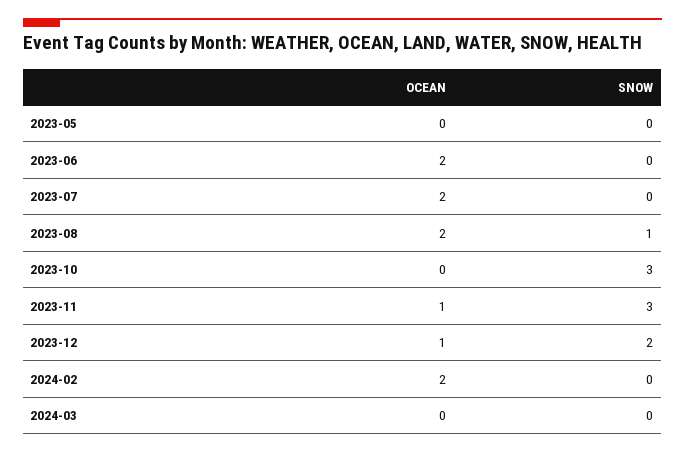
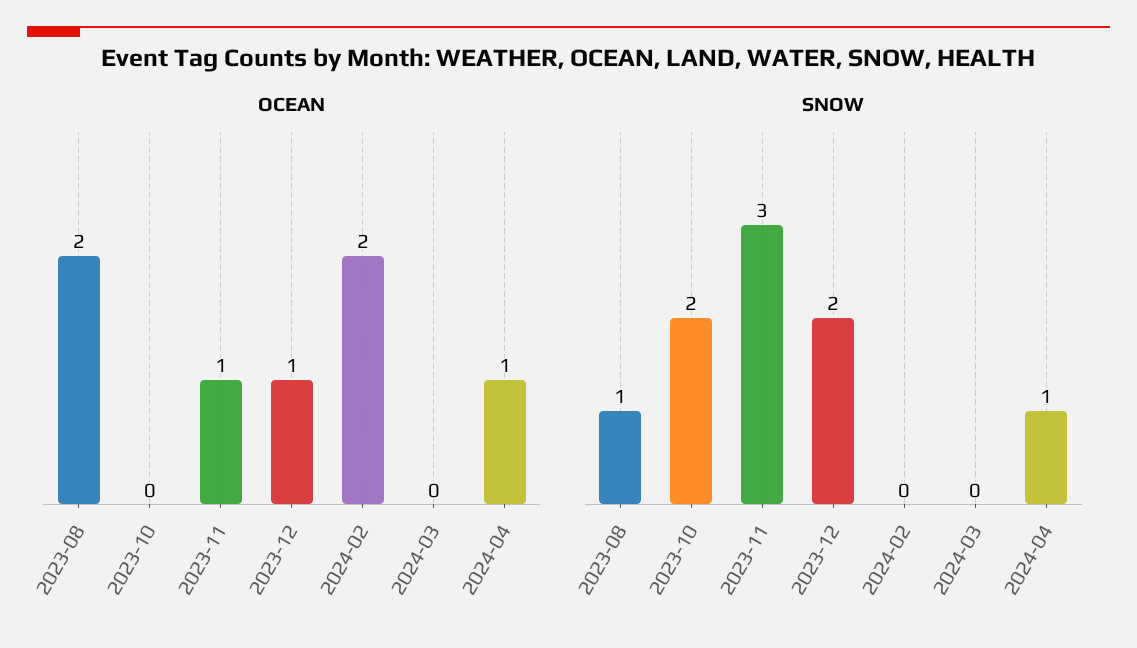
OCEAN, 2023-05: 0 -> none
SNOW, 2023-05: 0 -> none
OCEAN, 2023-06: 2 -> none
SNOW, 2023-06: 0 -> none
OCEAN, 2023-07: 2 -> none
SNOW, 2023-07: 0 -> none
SNOW, 2023-10: 3 -> 2
OCEAN, 2024-04: none -> 1
SNOW, 2024-04: none -> 1

